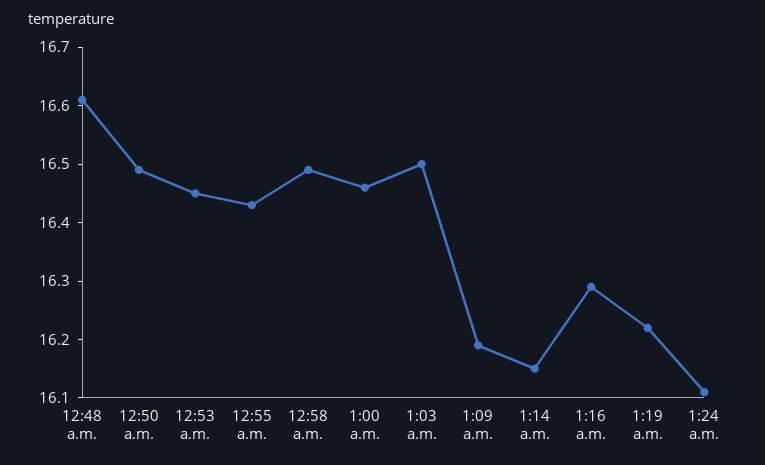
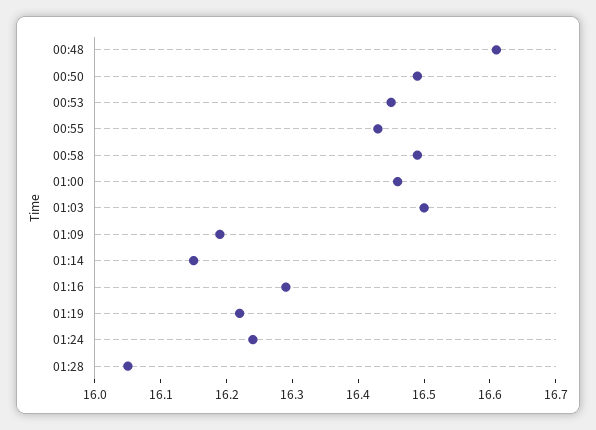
1:24 a.m.: 16.1 -> 16.25
01:28: none -> 16.05

